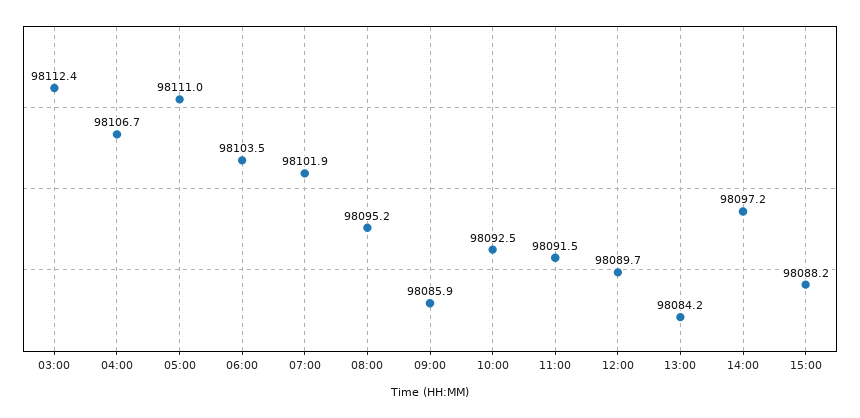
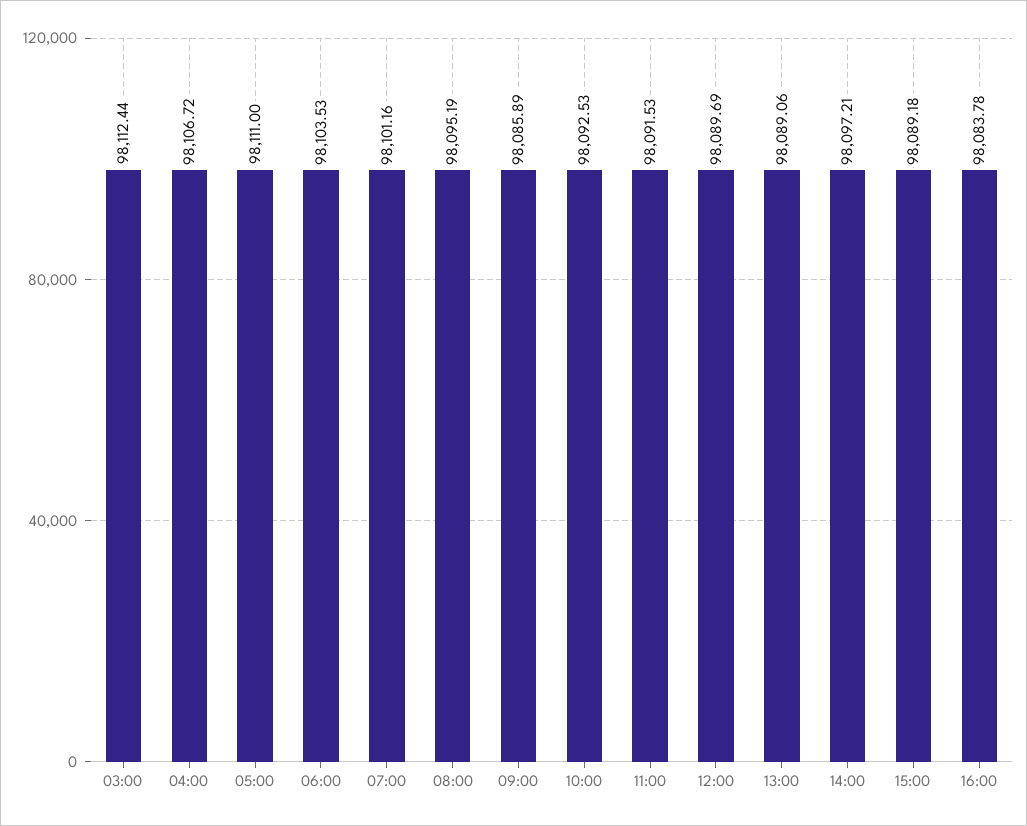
07:00: 98101.9 -> 98101.16
13:00: 98084.2 -> 98089.06
15:00: 98088.2 -> 98089.18
16:00: none -> 98083.78

